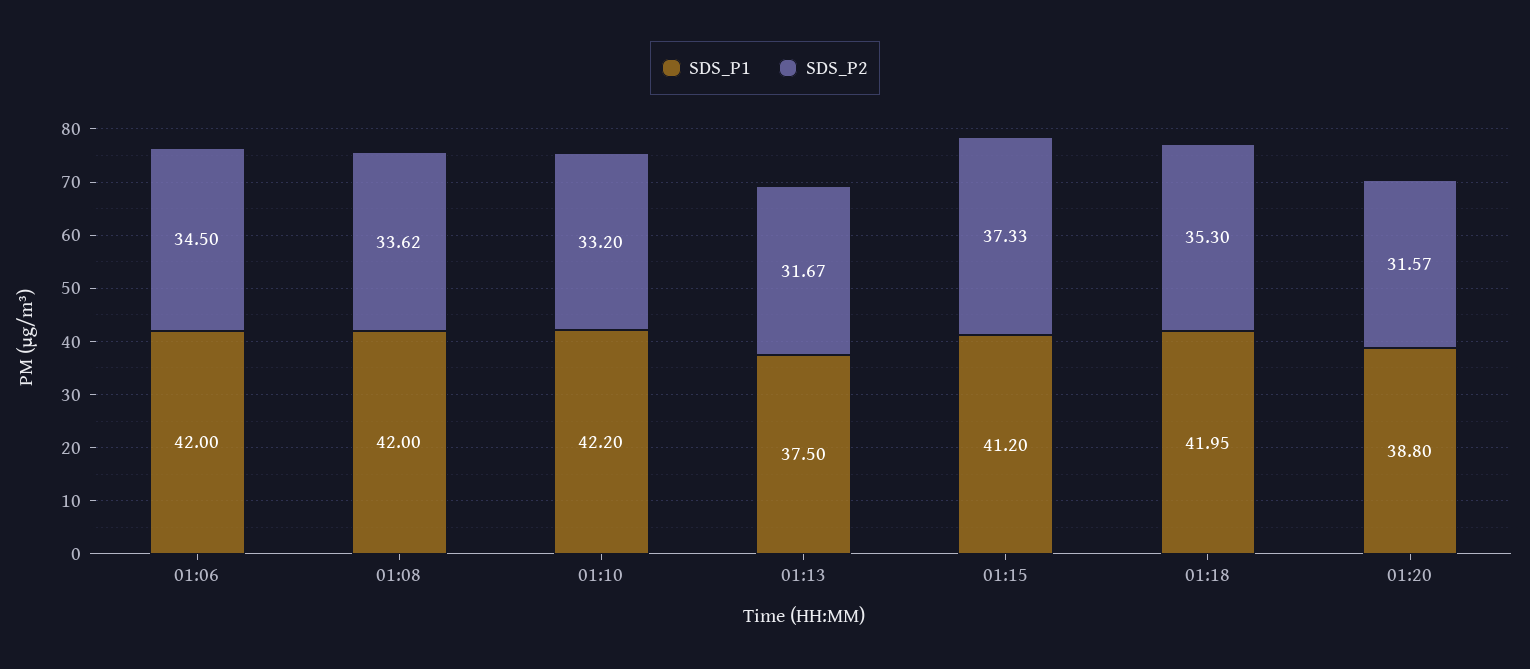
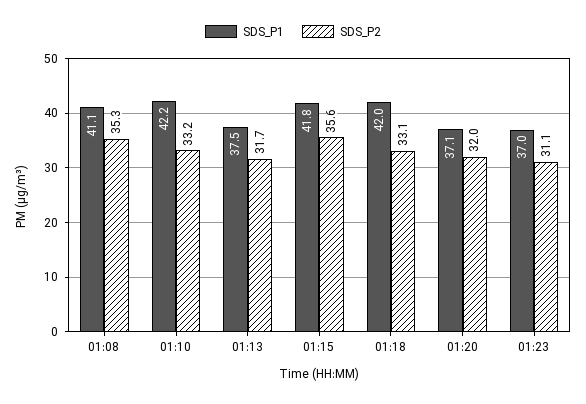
SDS_P1, 01:06: 42 -> none
SDS_P2, 01:06: 34.5 -> none
SDS_P1, 01:08: 42 -> 41.1
SDS_P2, 01:08: 33.62 -> 35.3
SDS_P1, 01:15: 41.2 -> 41.8
SDS_P2, 01:15: 37.33 -> 35.6
SDS_P2, 01:18: 35.3 -> 33.1
SDS_P1, 01:20: 38.8 -> 37.1
SDS_P2, 01:20: 31.57 -> 32
SDS_P1, 01:23: none -> 37
SDS_P2, 01:23: none -> 31.1

